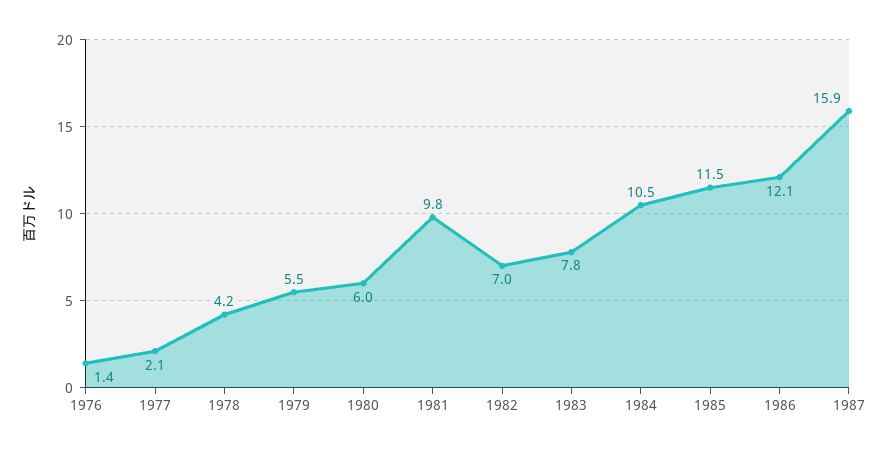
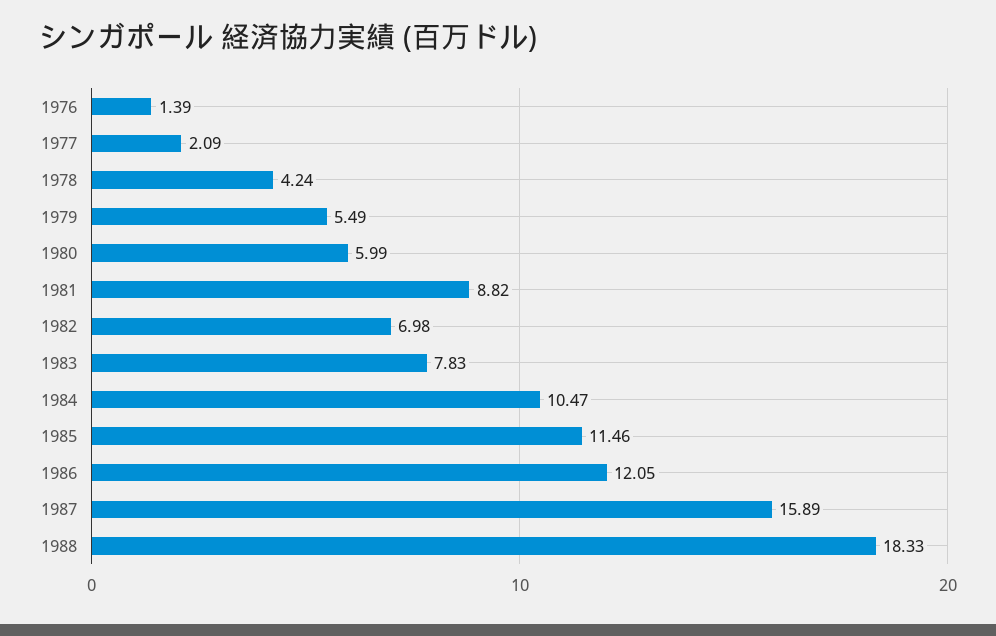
1981: 9.8 -> 8.82
1988: none -> 18.33

